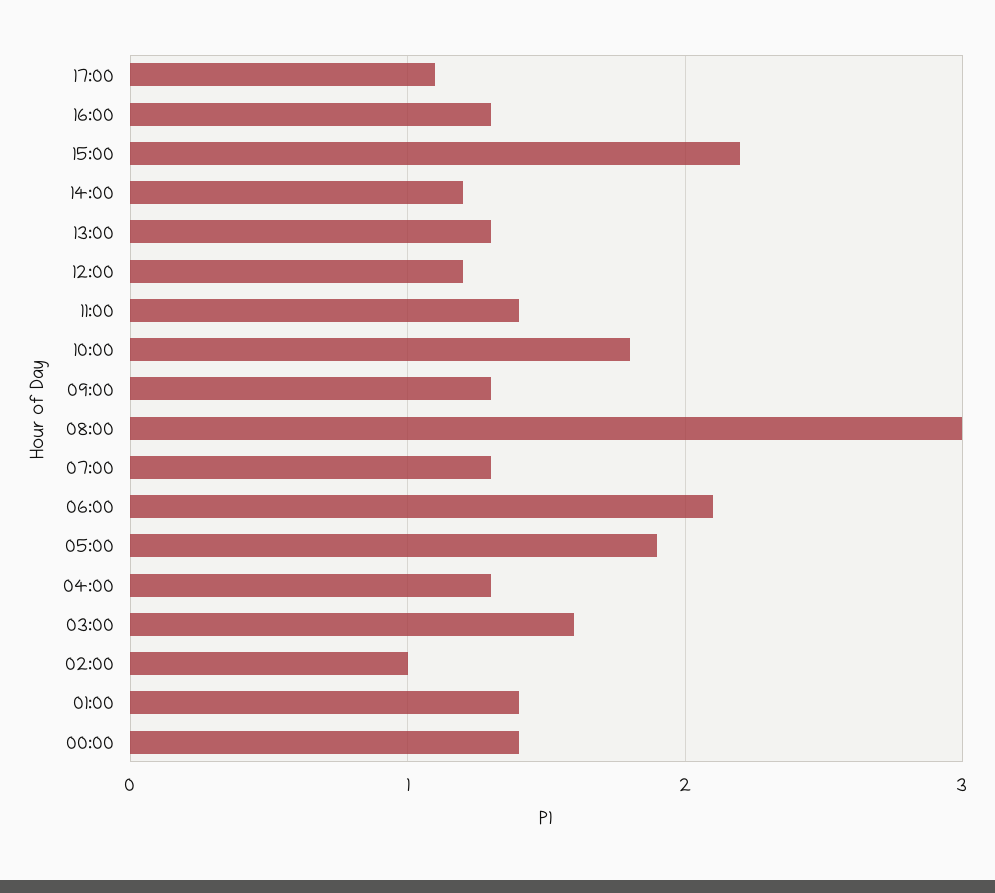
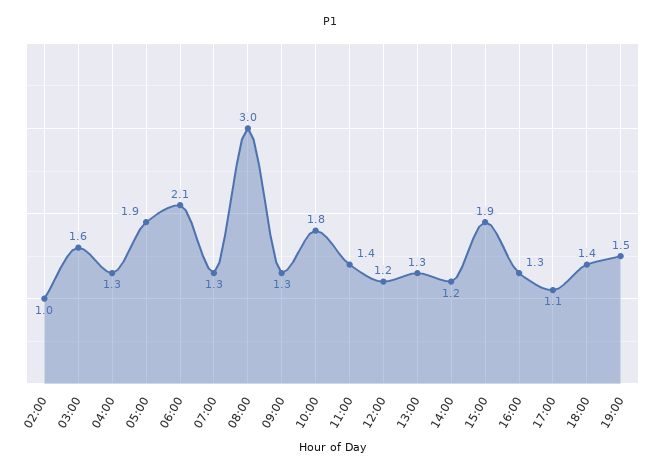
15:00: 2.2 -> 1.9
01:00: 1.4 -> none
00:00: 1.4 -> none
18:00: none -> 1.4
19:00: none -> 1.5

